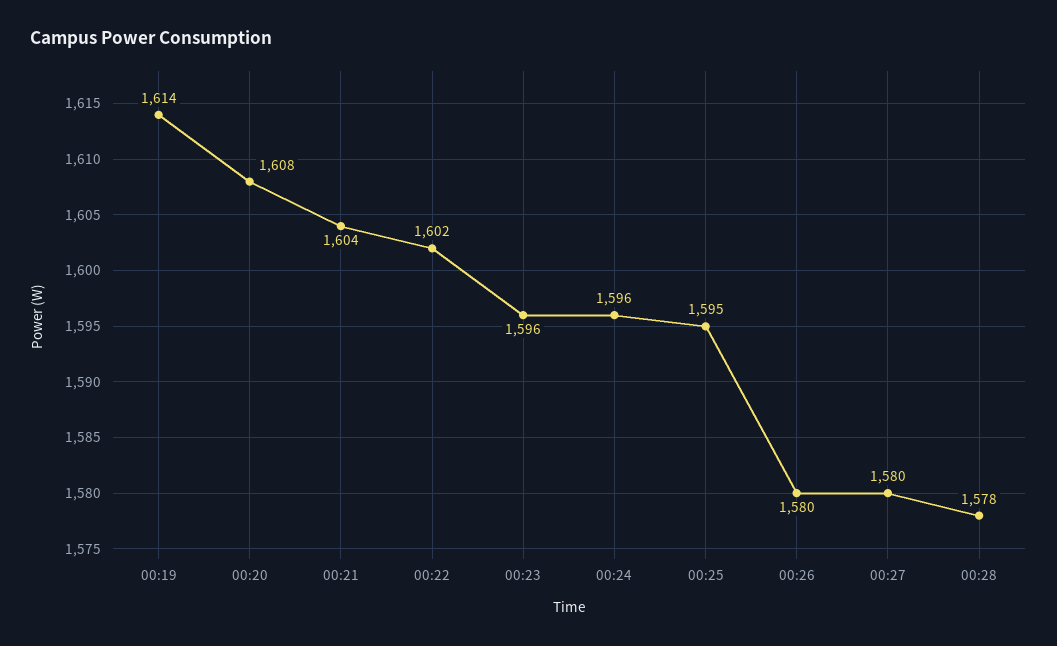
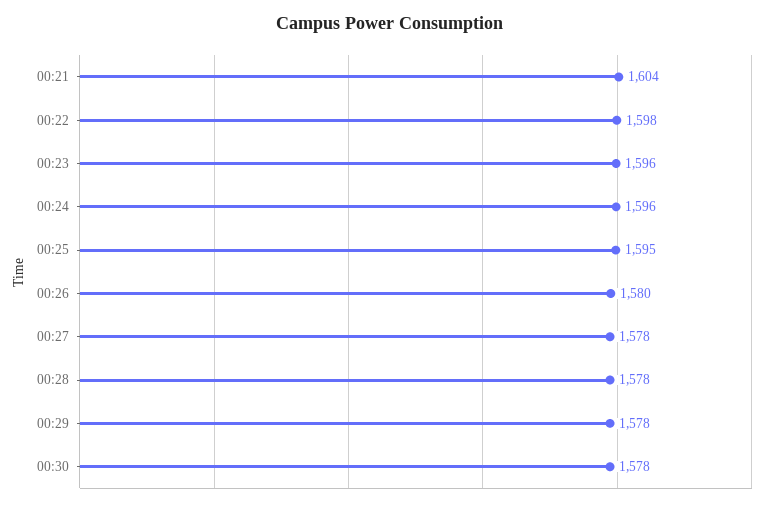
00:19: 1614 -> none
00:20: 1608 -> none
00:22: 1602 -> 1598
00:27: 1580 -> 1578
00:29: none -> 1578
00:30: none -> 1578

